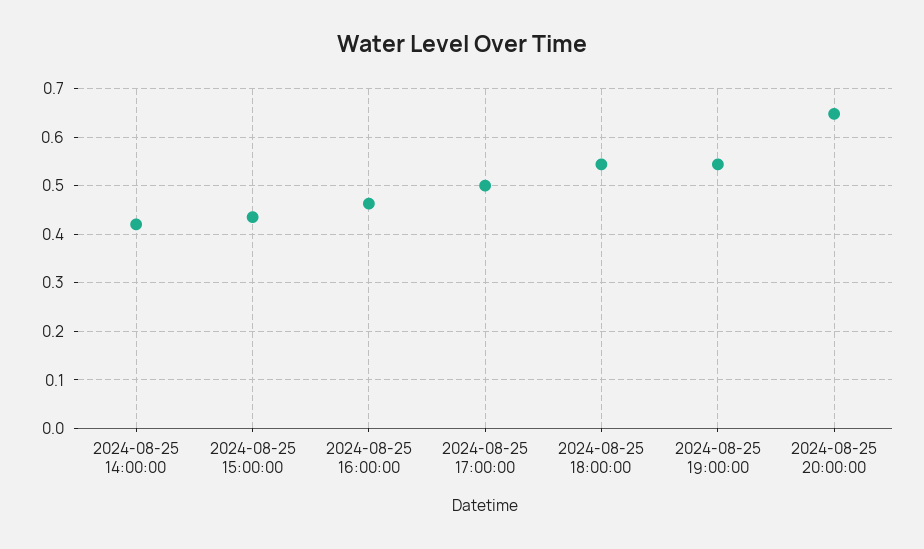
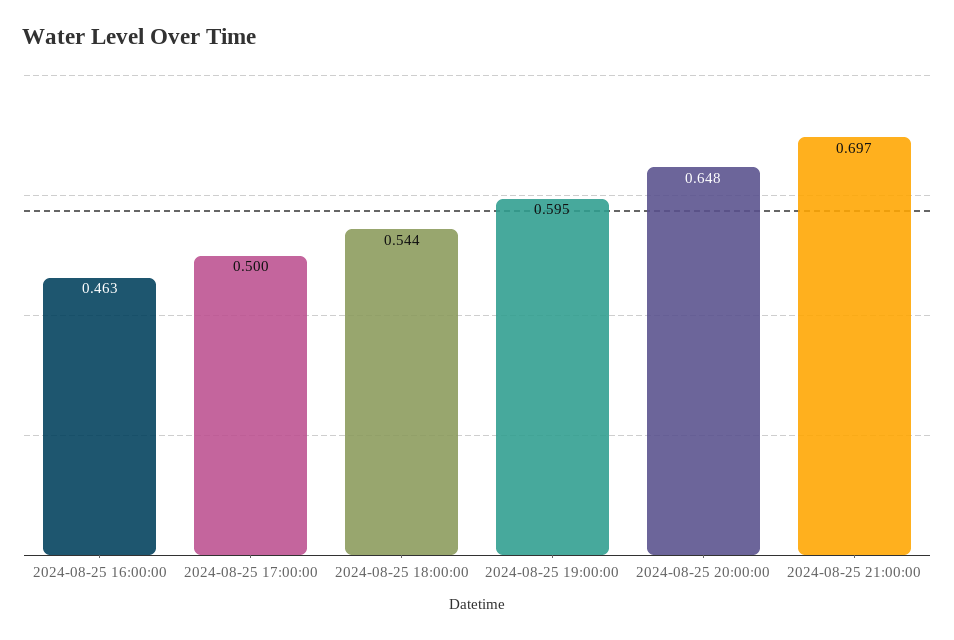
2024-08-25 14:00:00: 0.42 -> none
2024-08-25 15:00:00: 0.44 -> none
2024-08-25 19:00:00: 0.54 -> 0.595
2024-08-25 21:00:00: none -> 0.697

